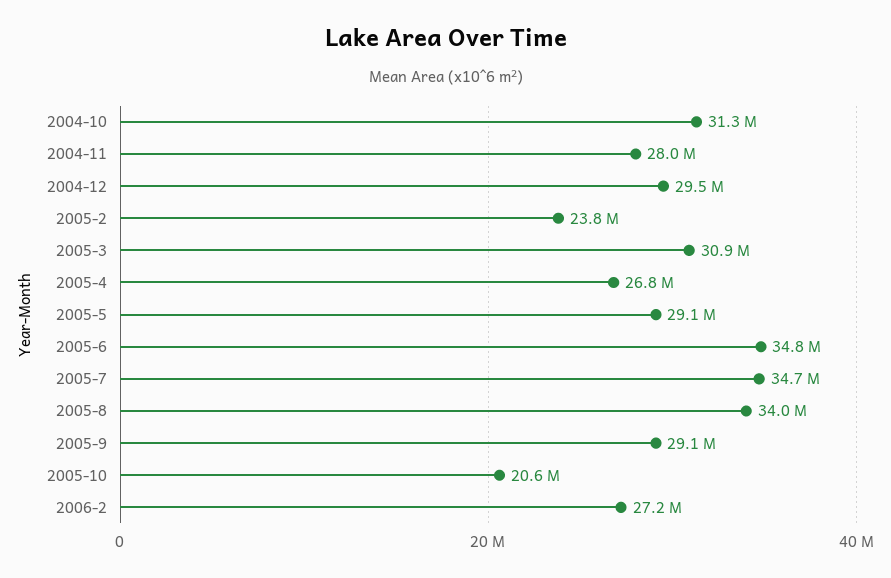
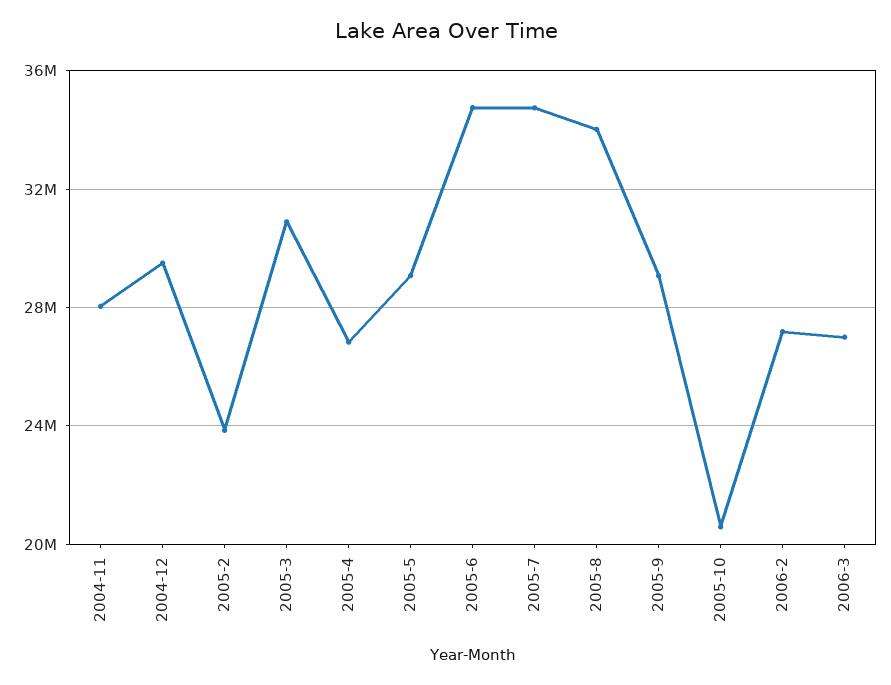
2004-10: 31300000 -> none
2006-3: none -> 27000000

